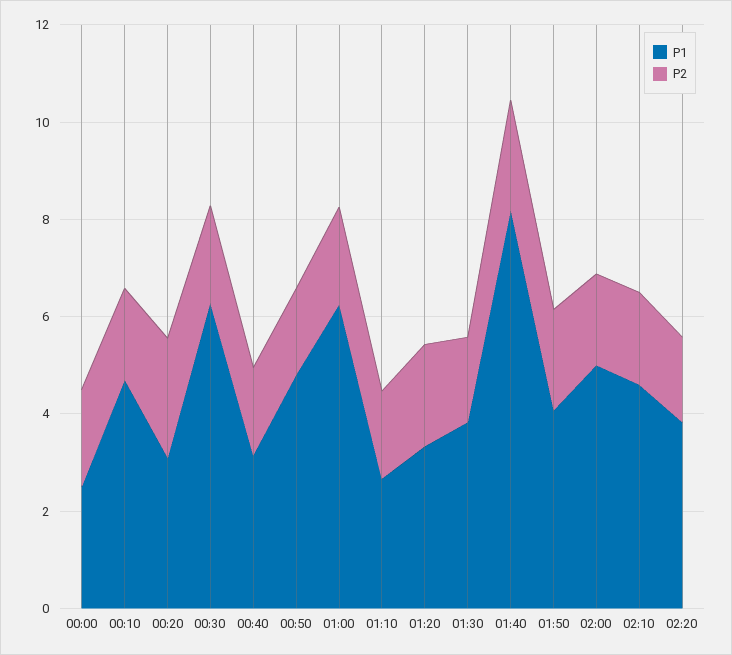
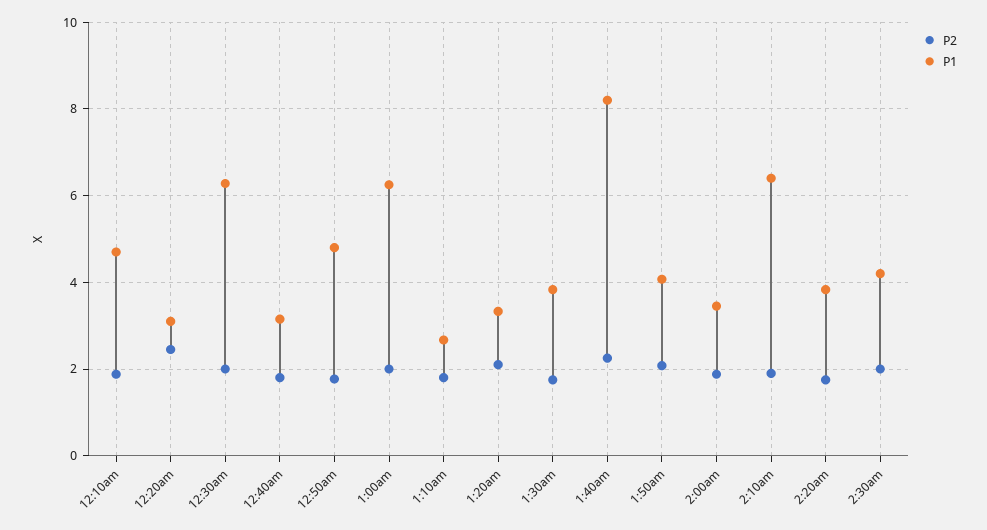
P1, 00:00: 2.5 -> none
P2, 00:00: 2 -> none
P1, 02:00: 5 -> 3.4
P1, 02:10: 4.5 -> 6.4
P2, 2:30am: none -> 2
P1, 2:30am: none -> 4.2

